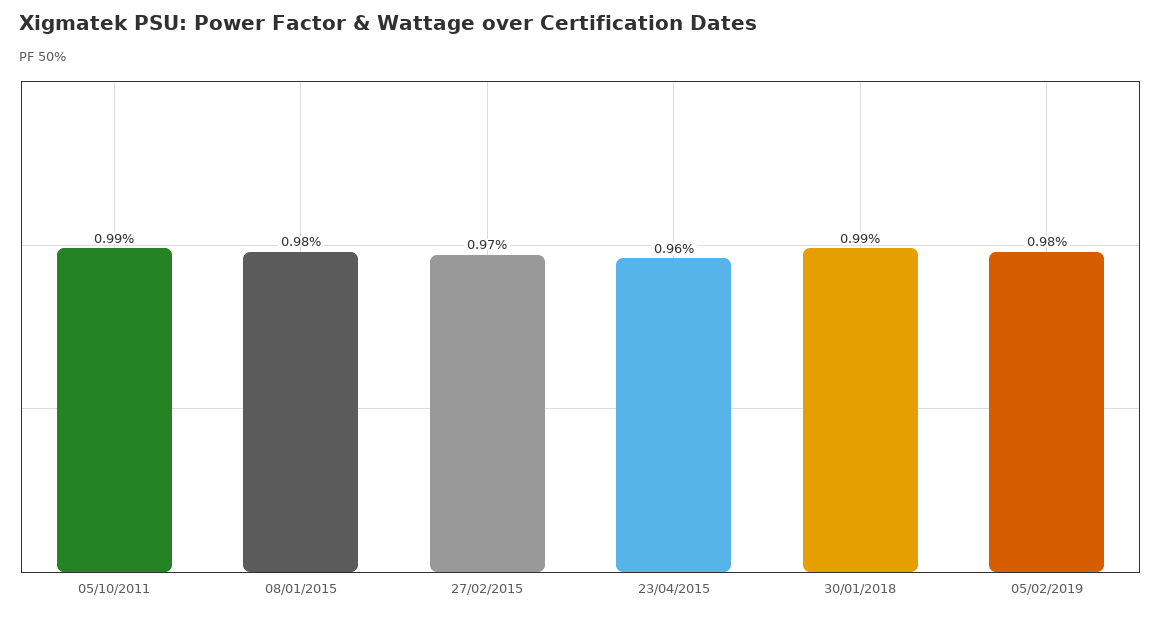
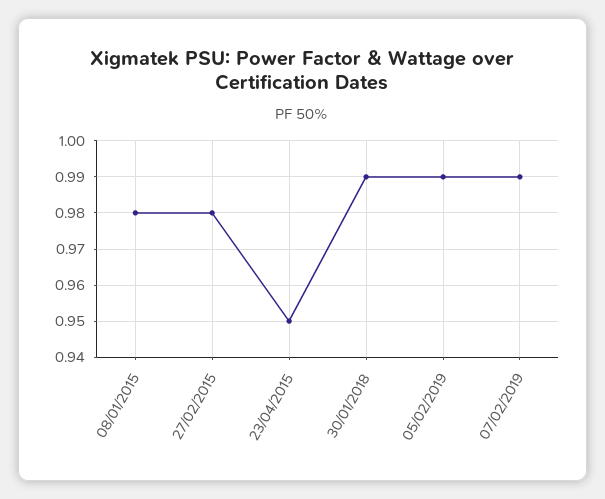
05/10/2011: 0.99 -> none
27/02/2015: 0.97 -> 0.98
23/04/2015: 0.96 -> 0.95
05/02/2019: 0.98 -> 0.99
07/02/2019: none -> 0.99

